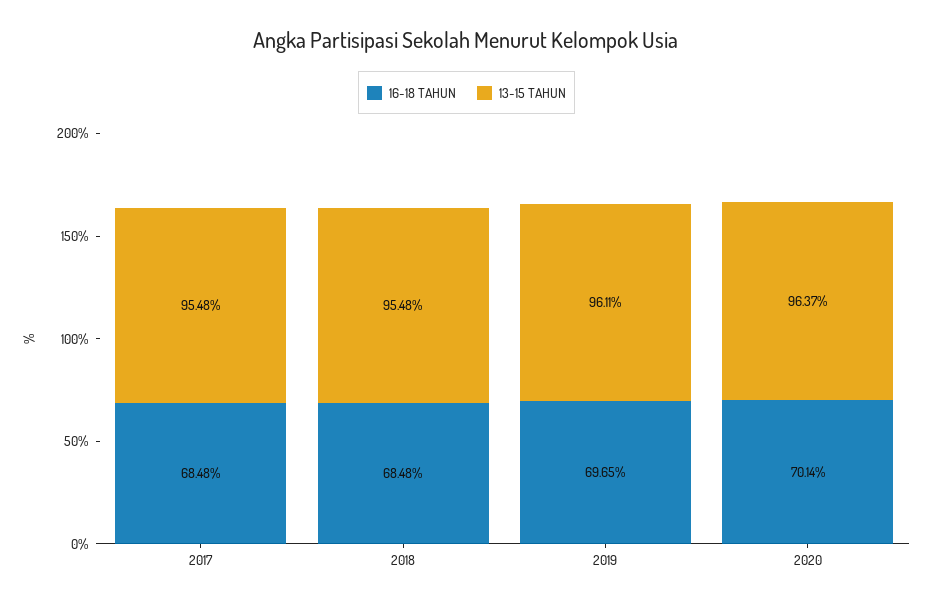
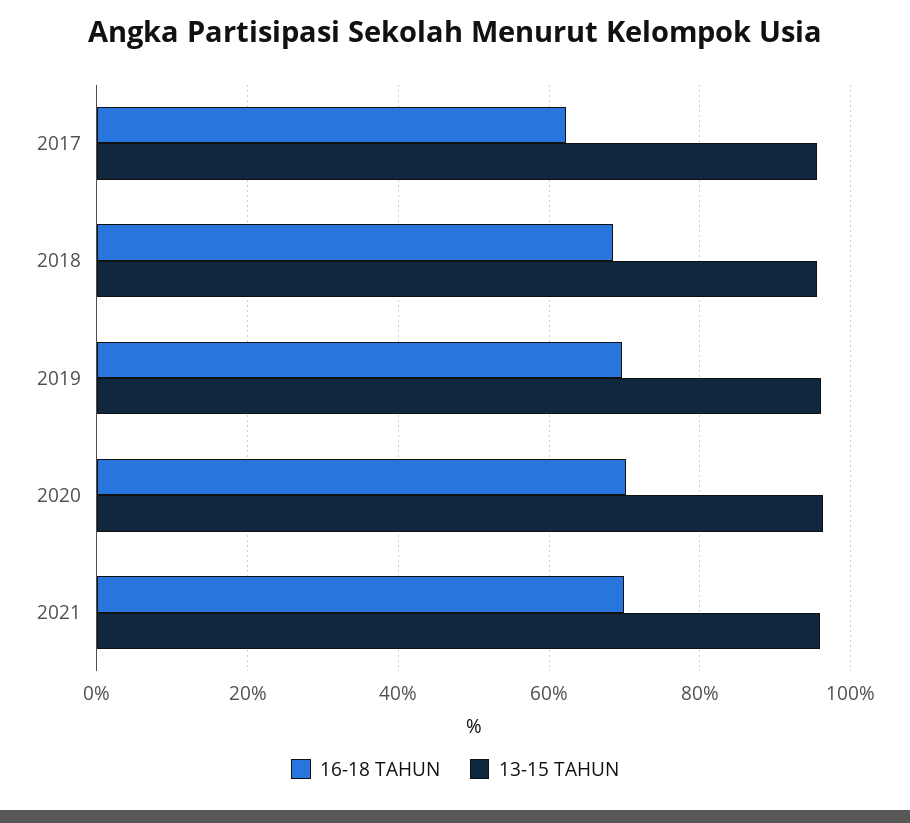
16-18 TAHUN, 2017: 68.48 -> 62
16-18 TAHUN, 2021: none -> 70
13-15 TAHUN, 2021: none -> 96

